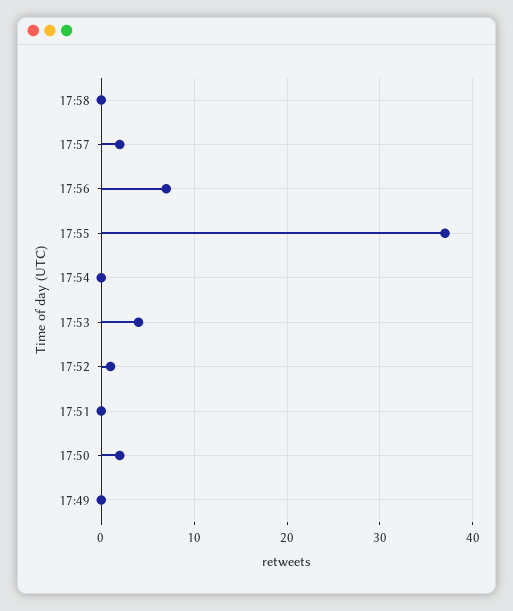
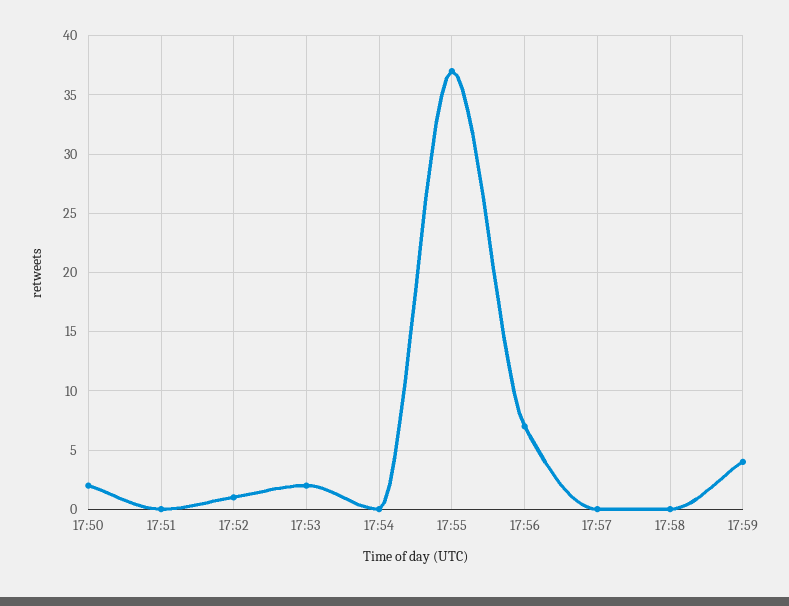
17:57: 2 -> 0
17:53: 4 -> 2
17:49: 0 -> none
17:59: none -> 4

